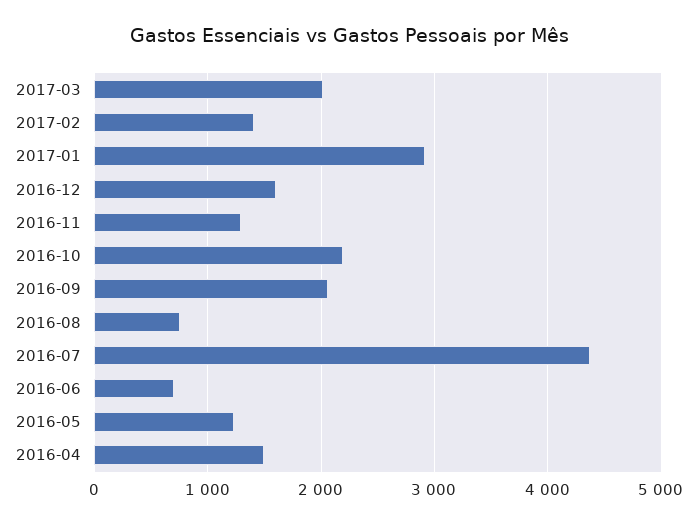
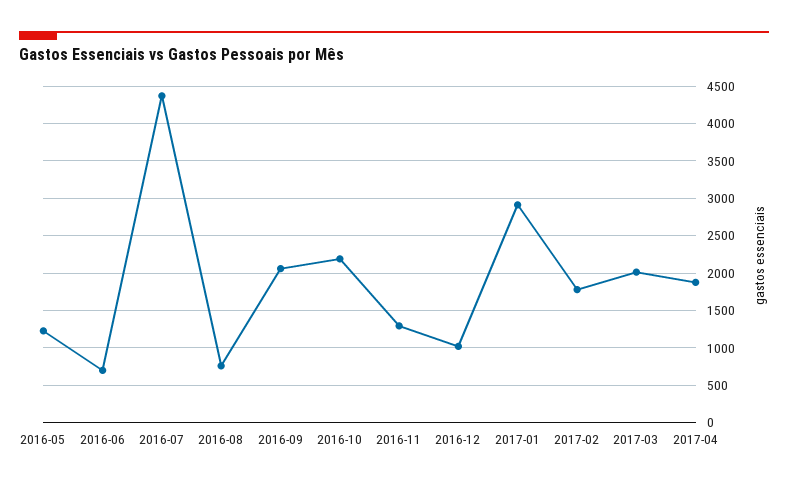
2017-02: 1400 -> 1800
2016-12: 1600 -> 1000
2016-04: 1500 -> none
2017-04: none -> 1900

